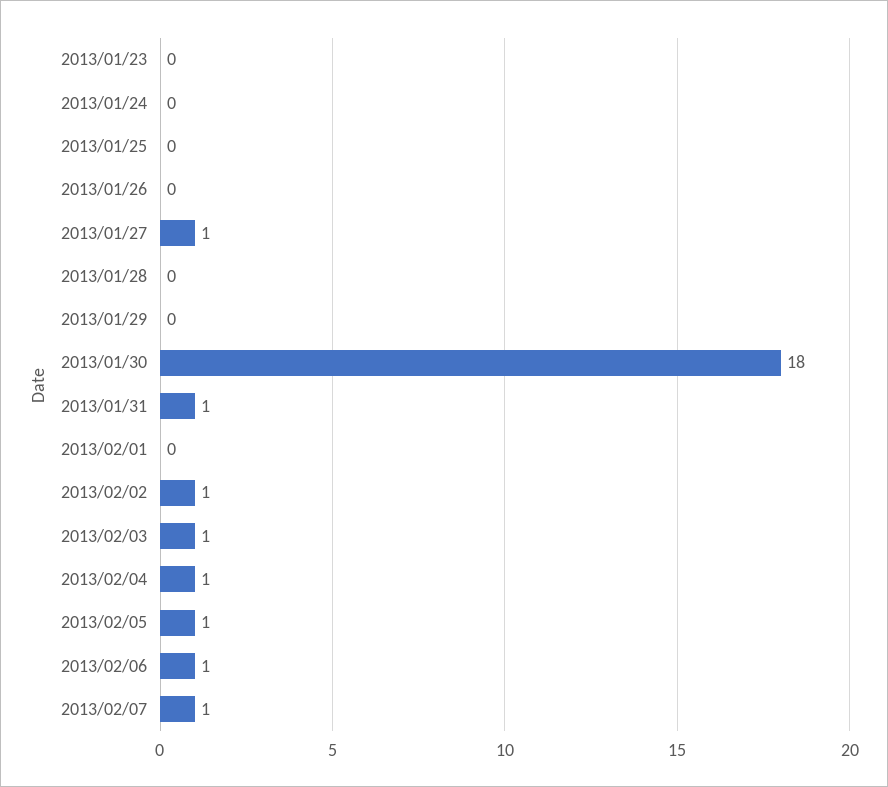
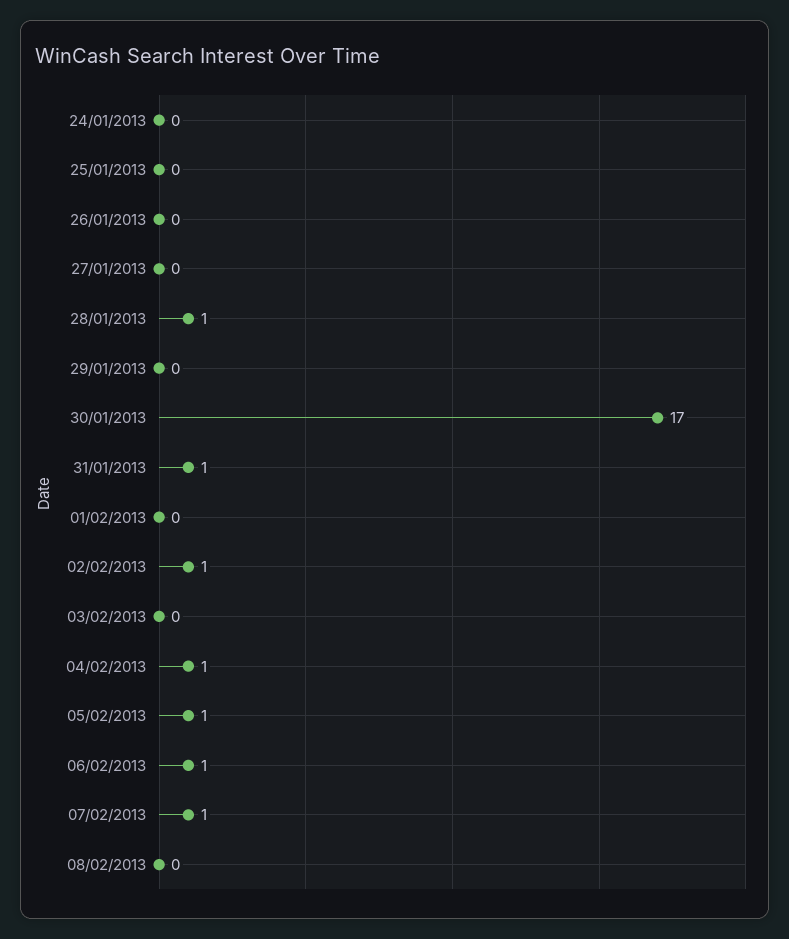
2013/01/23: 0 -> none
2013/01/27: 1 -> 0
2013/01/28: 0 -> 1
2013/01/30: 18 -> 17
2013/02/03: 1 -> 0
08/02/2013: none -> 0

